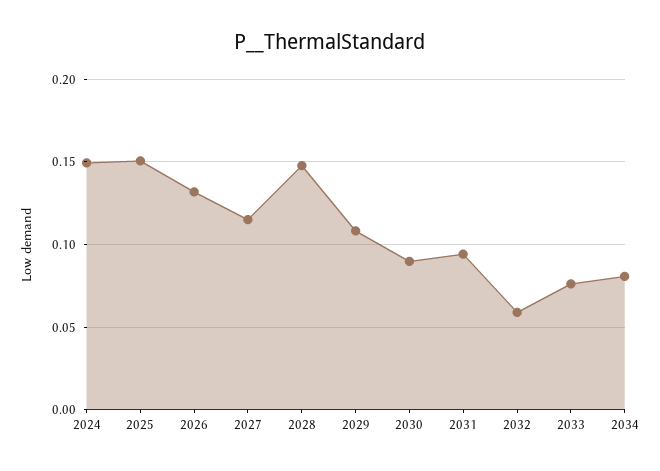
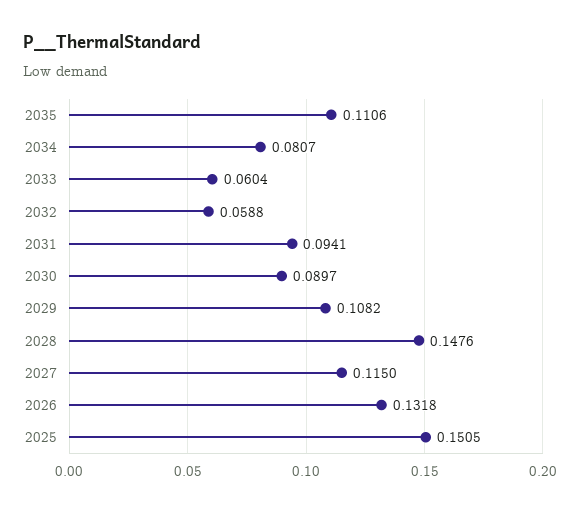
2024: 0.15 -> none
2033: 0.075 -> 0.0604
2035: none -> 0.1106

